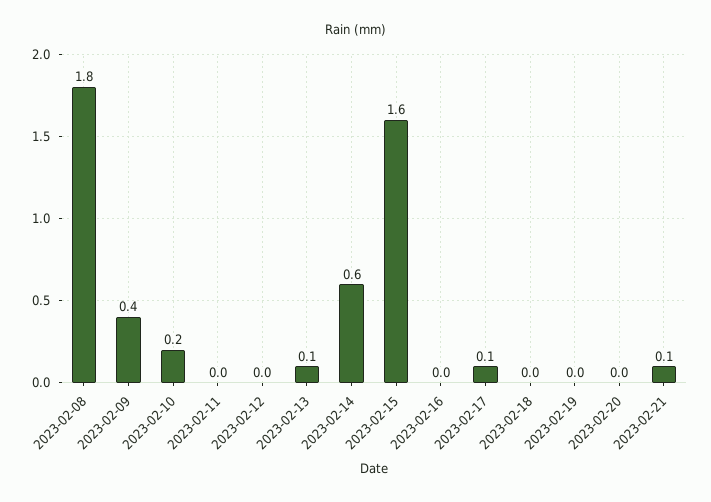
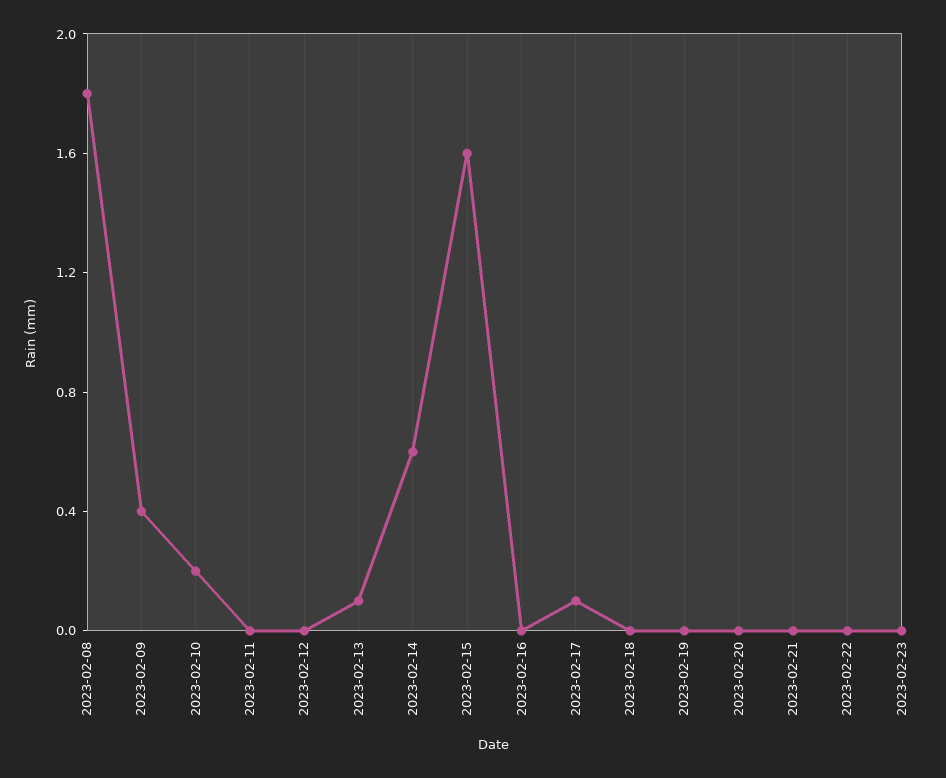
2023-02-21: 0.1 -> 0
2023-02-22: none -> 0
2023-02-23: none -> 0

